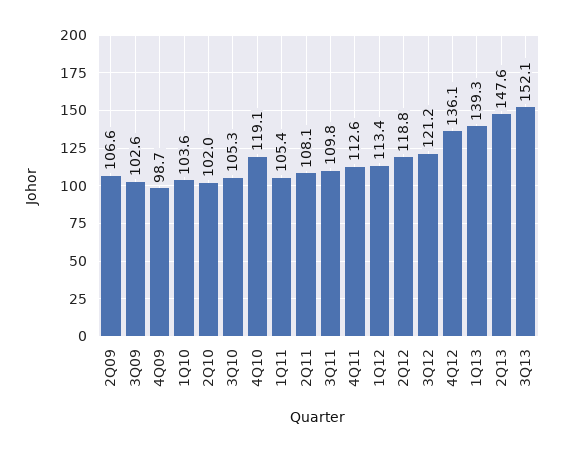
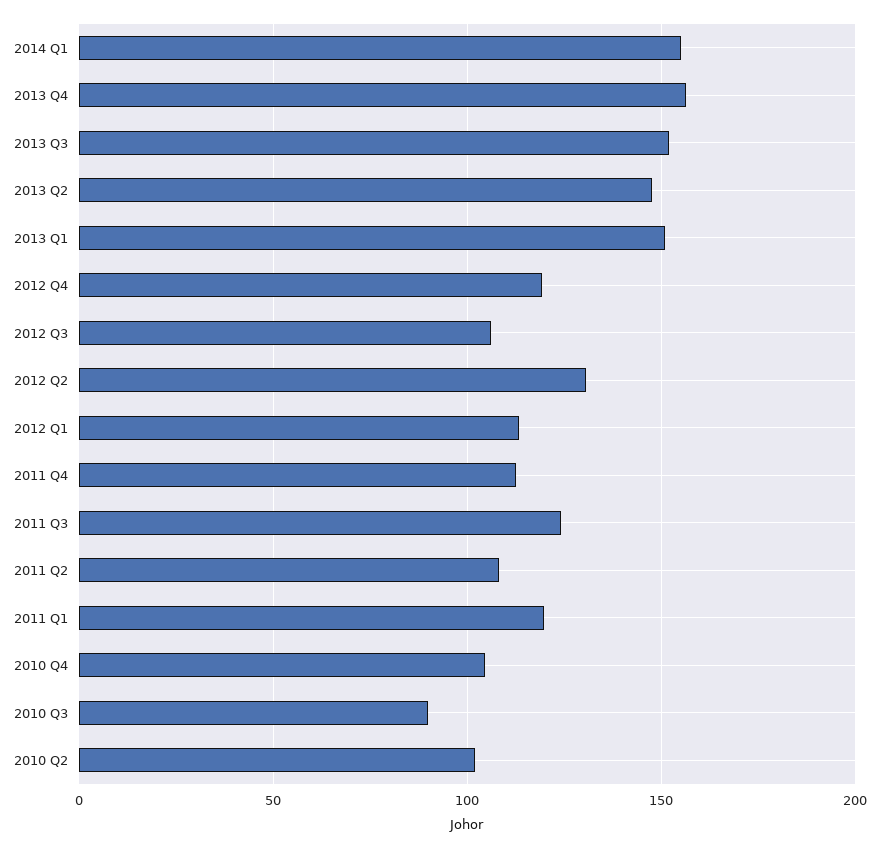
2Q09: 106.6 -> none
3Q09: 102.6 -> none
4Q09: 98.7 -> none
1Q10: 103.6 -> none
3Q10: 105.3 -> 90
4Q10: 119.1 -> 105
1Q11: 105.4 -> 120
3Q11: 109.8 -> 125
2Q12: 118.8 -> 130
3Q12: 121.2 -> 105
4Q12: 136.1 -> 120
1Q13: 139.3 -> 150
2014 Q1: none -> 155
2013 Q4: none -> 155

